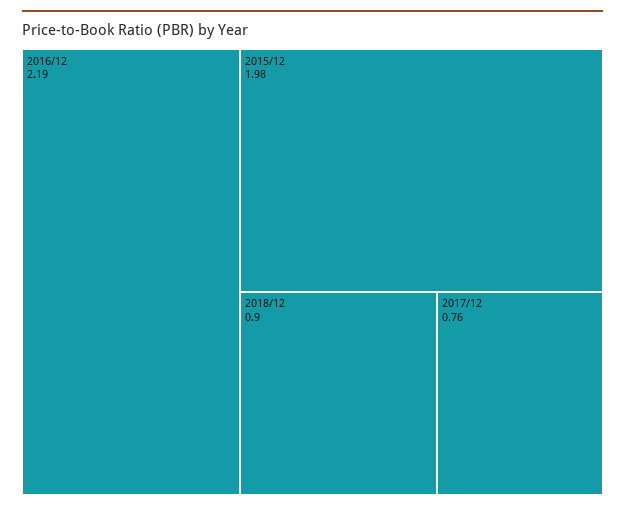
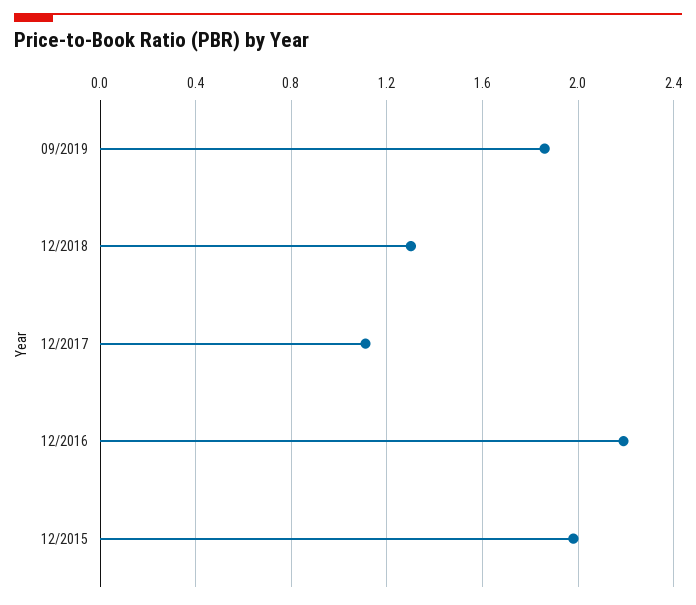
2018/12: 0.9 -> 1.3
2017/12: 0.76 -> 1.1
09/2019: none -> 1.85

